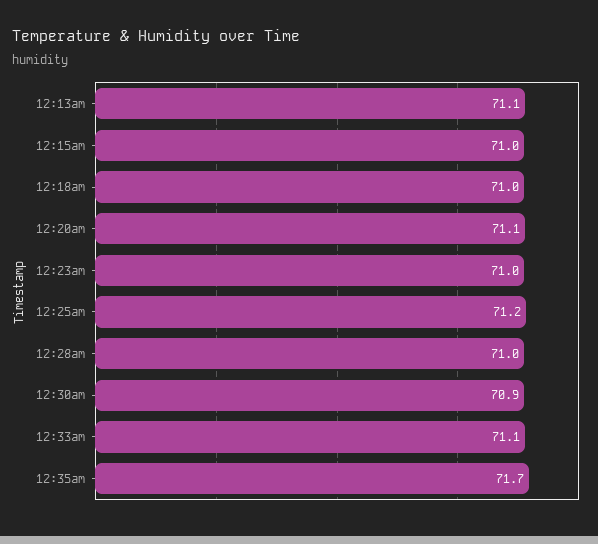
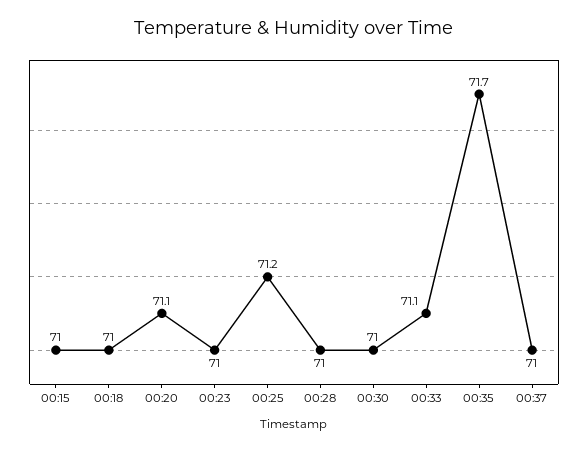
12:13am: 71.1 -> none
12:30am: 70.9 -> 71
00:37: none -> 71

